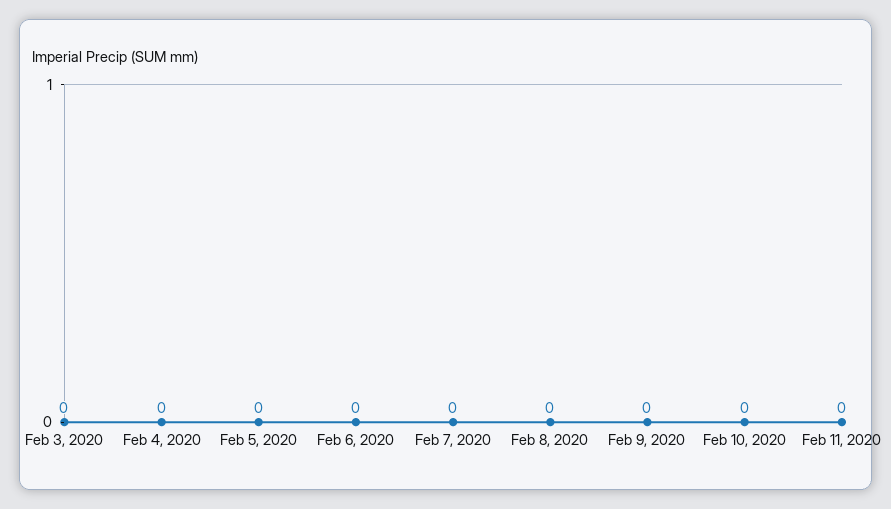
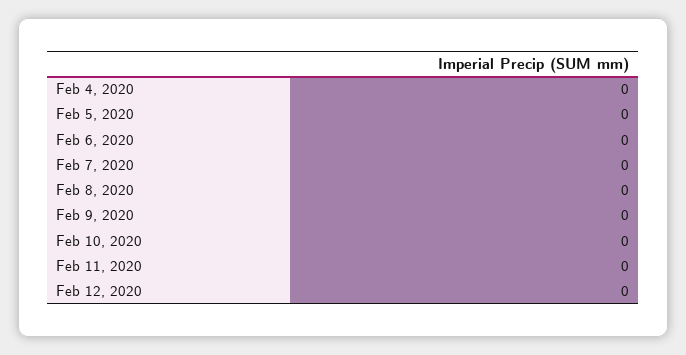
Feb 3, 2020: 0 -> none
Feb 12, 2020: none -> 0

